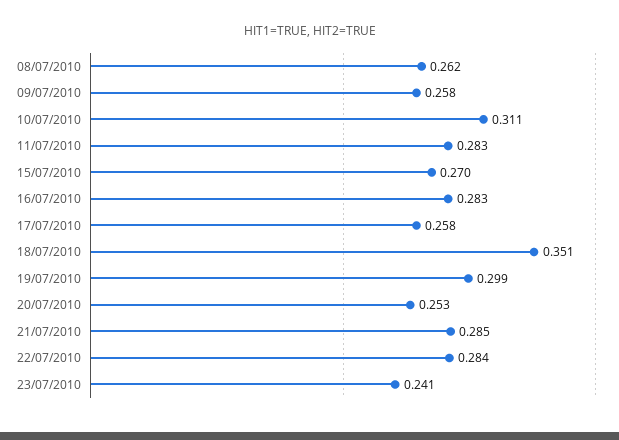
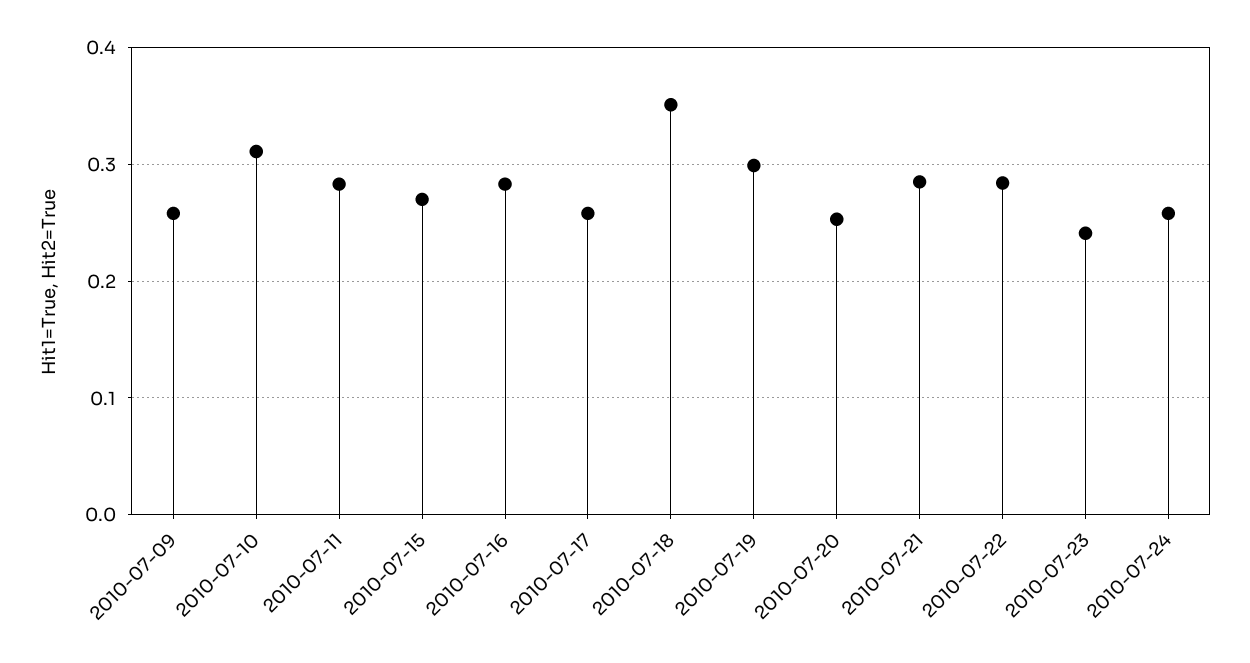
08/07/2010: 0.262 -> none
2010-07-24: none -> 0.26

